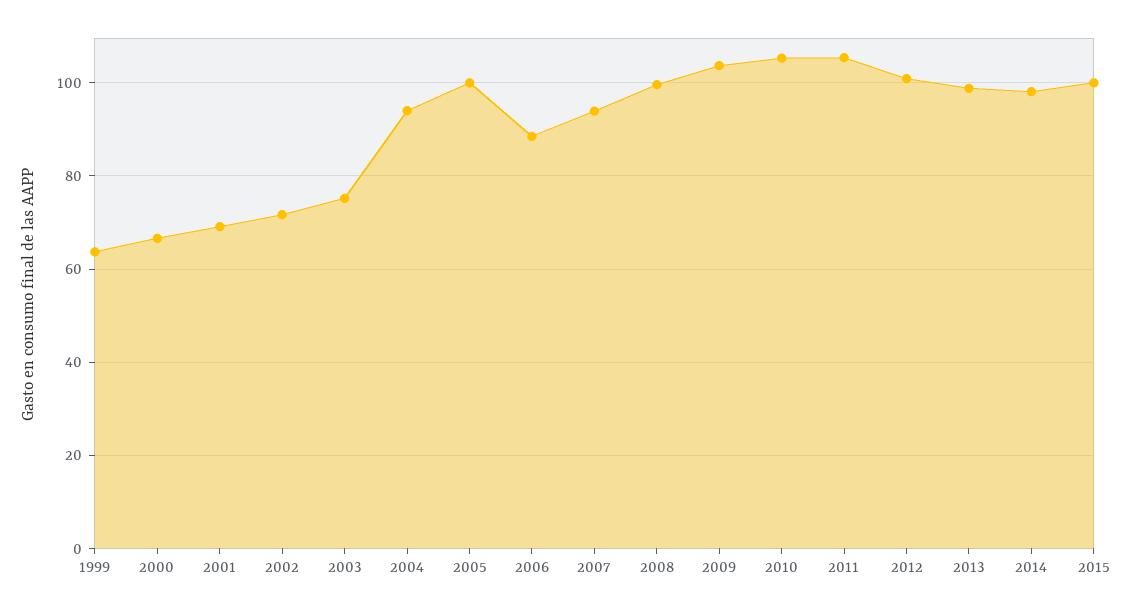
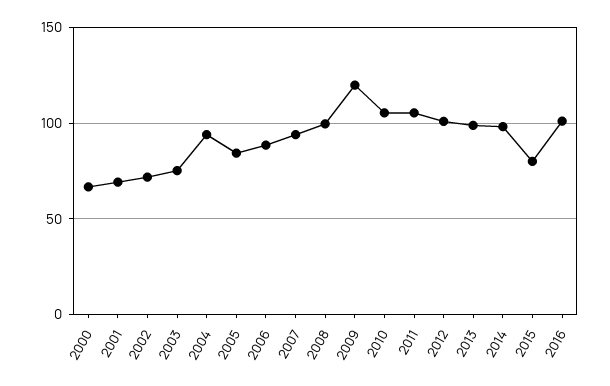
1999: 64 -> none
2005: 100 -> 85
2009: 104 -> 120
2015: 100 -> 80
2016: none -> 100

